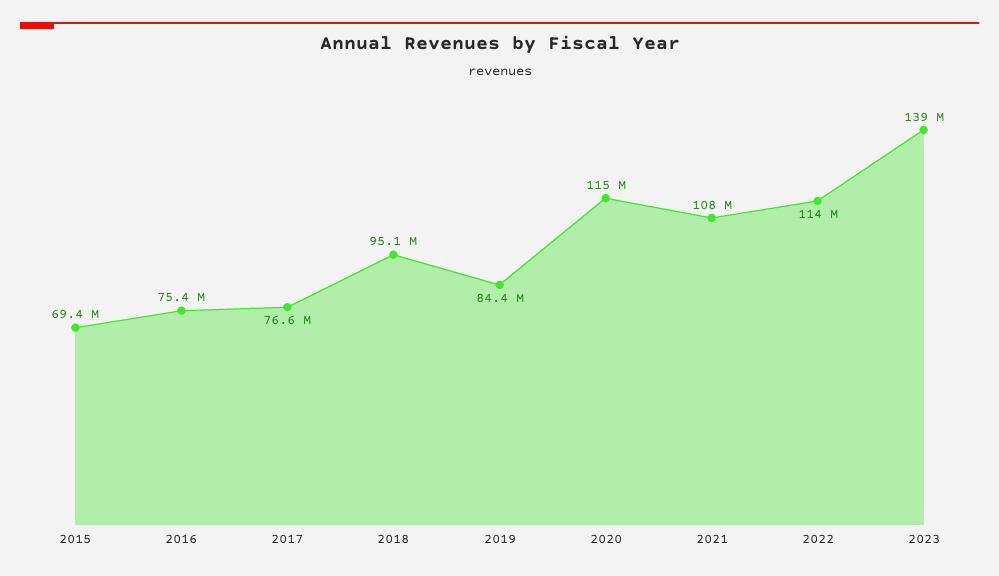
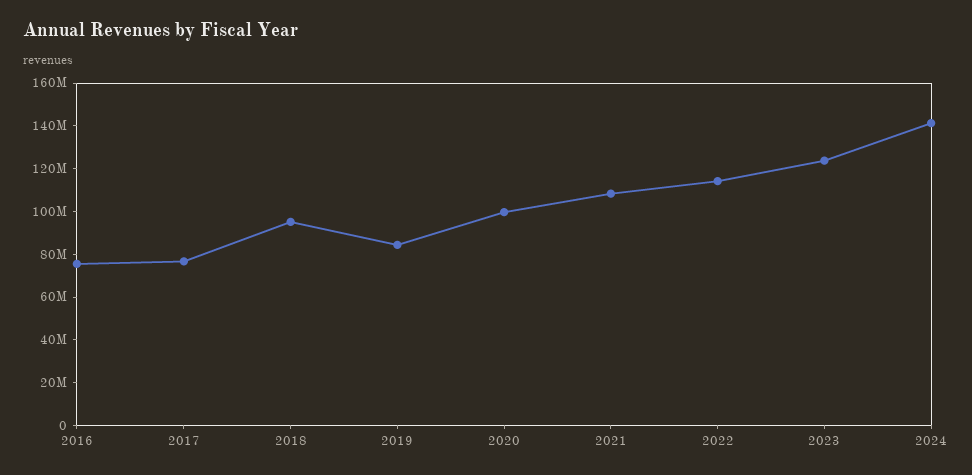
2015: 69400000 -> none
2020: 115000000 -> 100000000
2023: 139000000 -> 125000000
2024: none -> 140000000

